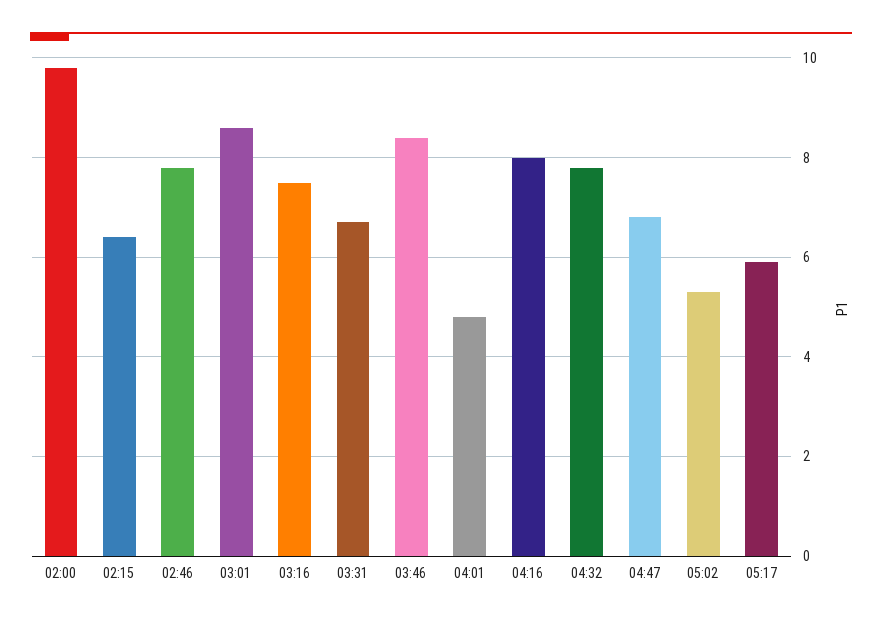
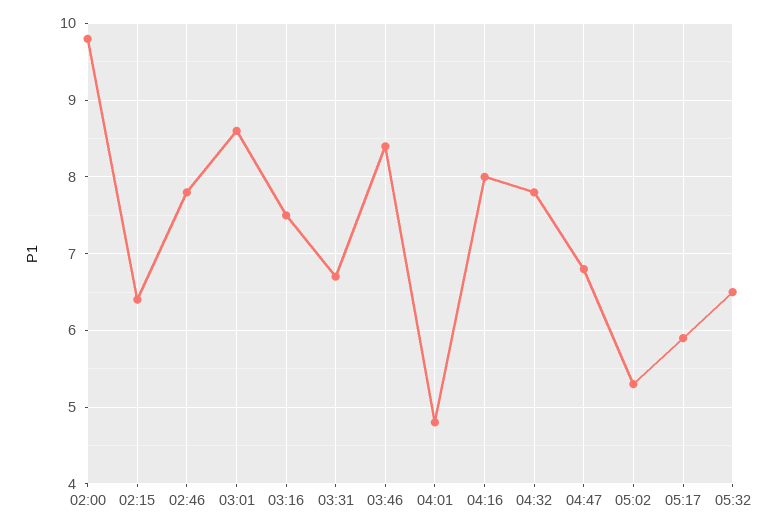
05:32: none -> 6.5

